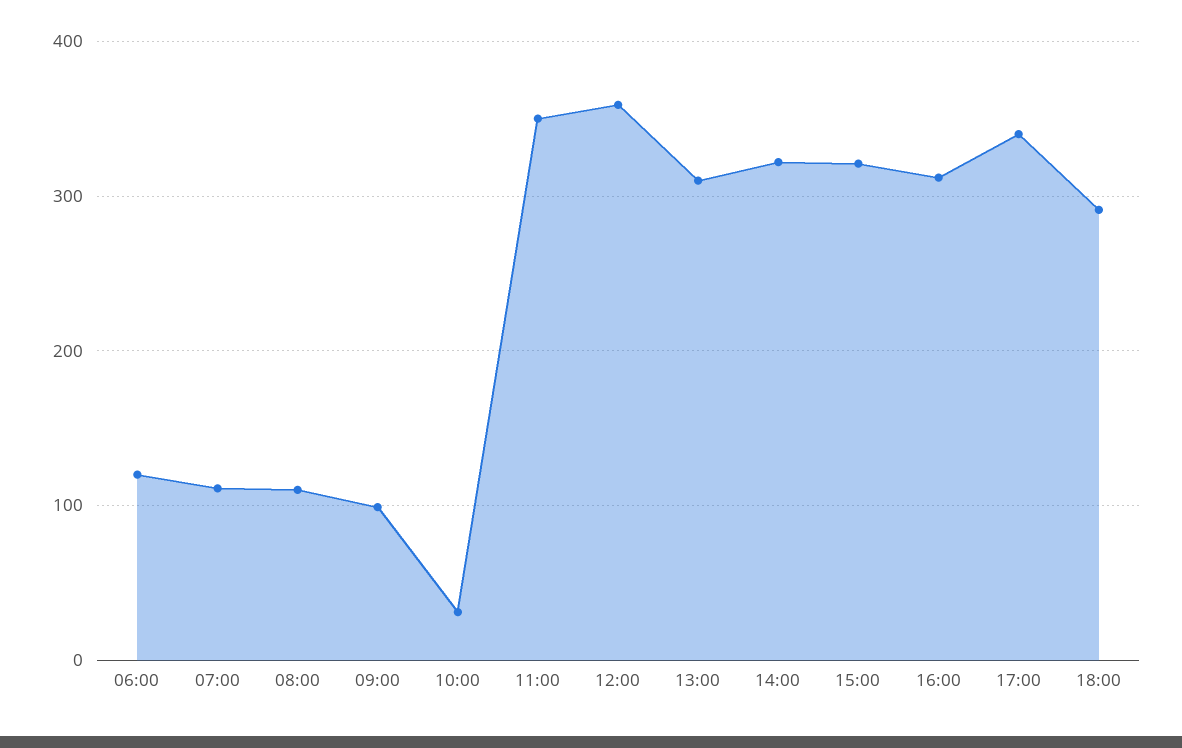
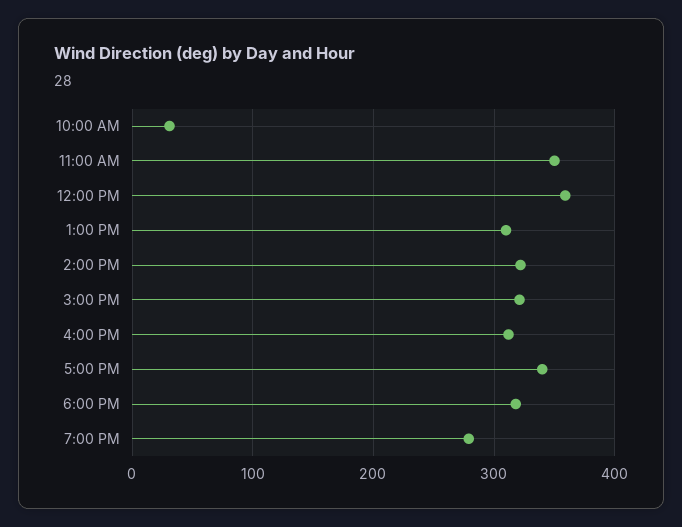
06:00: 120 -> none
07:00: 110 -> none
08:00: 110 -> none
09:00: 100 -> none
18:00: 290 -> 320
7:00 PM: none -> 280

